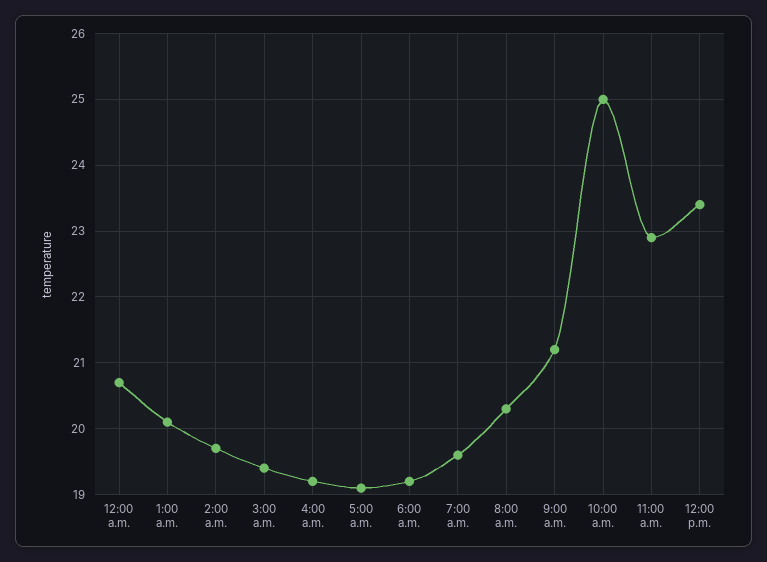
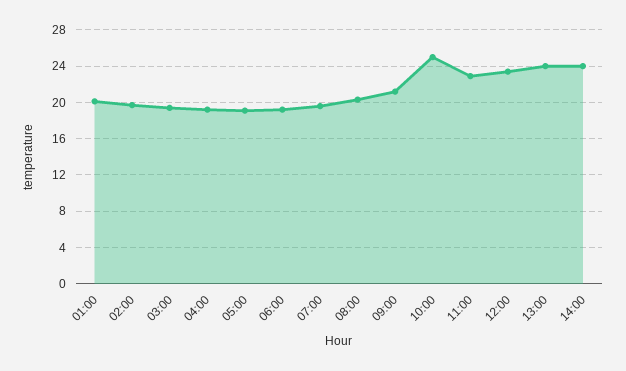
12:00 a.m.: 20.7 -> none
13:00: none -> 24
14:00: none -> 24

